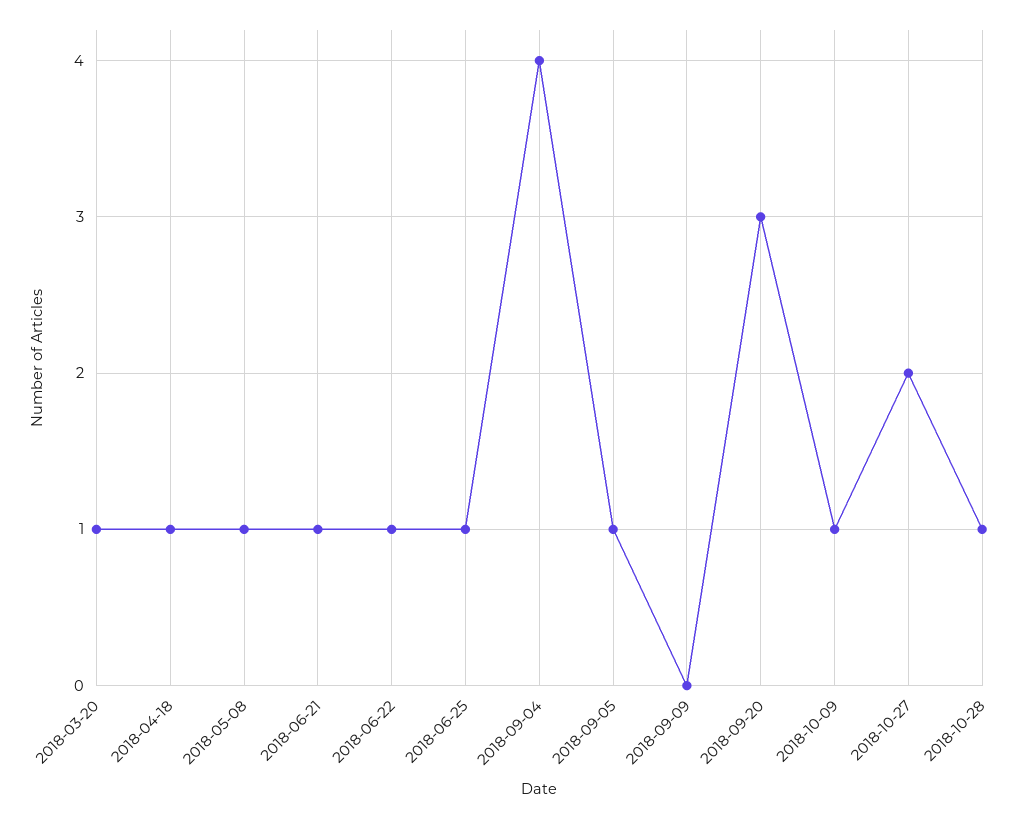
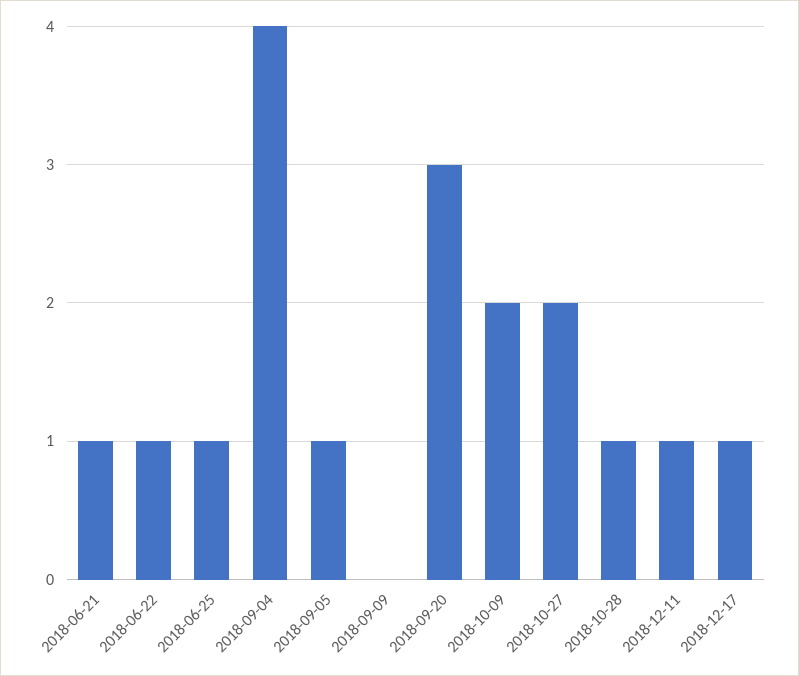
2018-03-20: 1 -> none
2018-04-18: 1 -> none
2018-05-08: 1 -> none
2018-10-09: 1 -> 2
2018-12-11: none -> 1
2018-12-17: none -> 1

